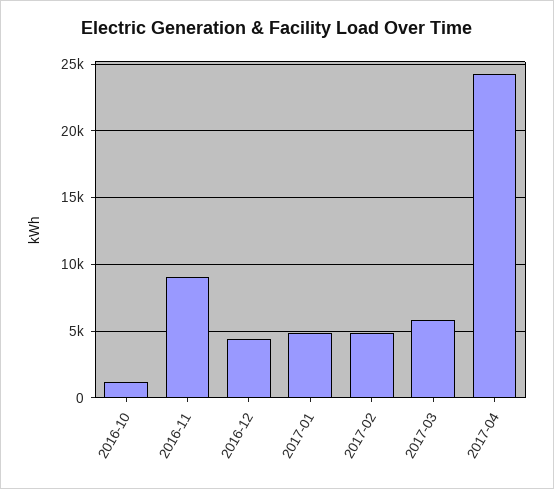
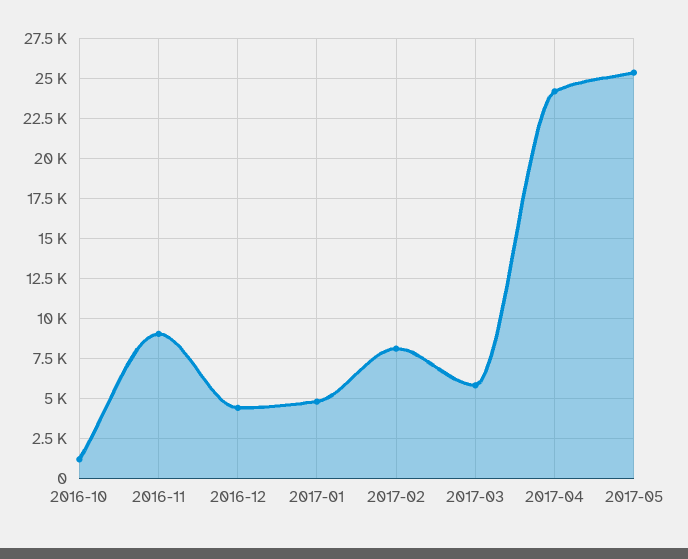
2017-02: 5000 -> 8000
2017-05: none -> 25500

